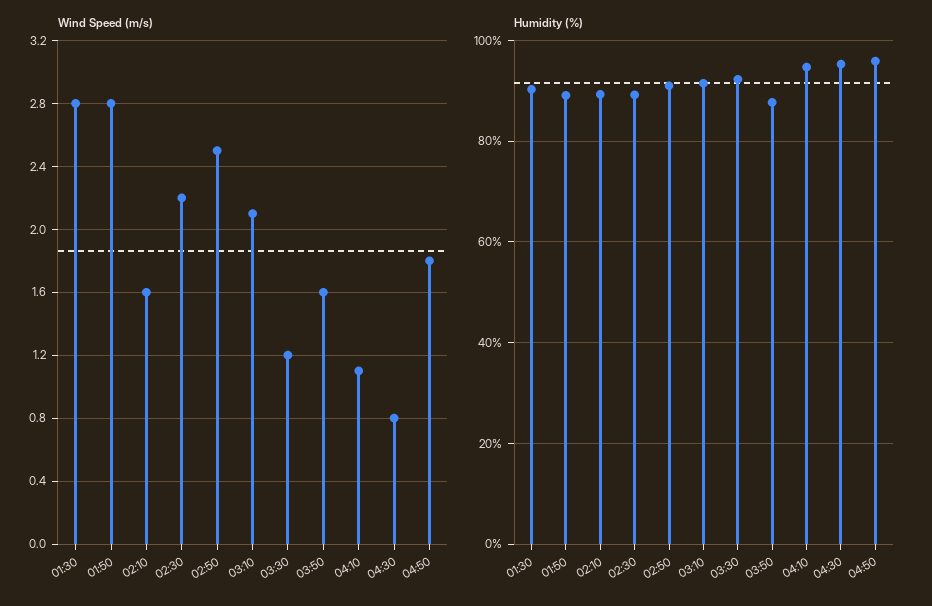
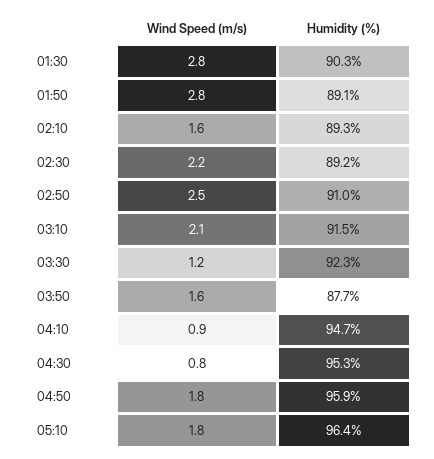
Wind Speed (m/s), 04:10: 1.1 -> 0.9
Wind Speed (m/s), 05:10: none -> 1.8
Humidity (%), 05:10: none -> 96.4

